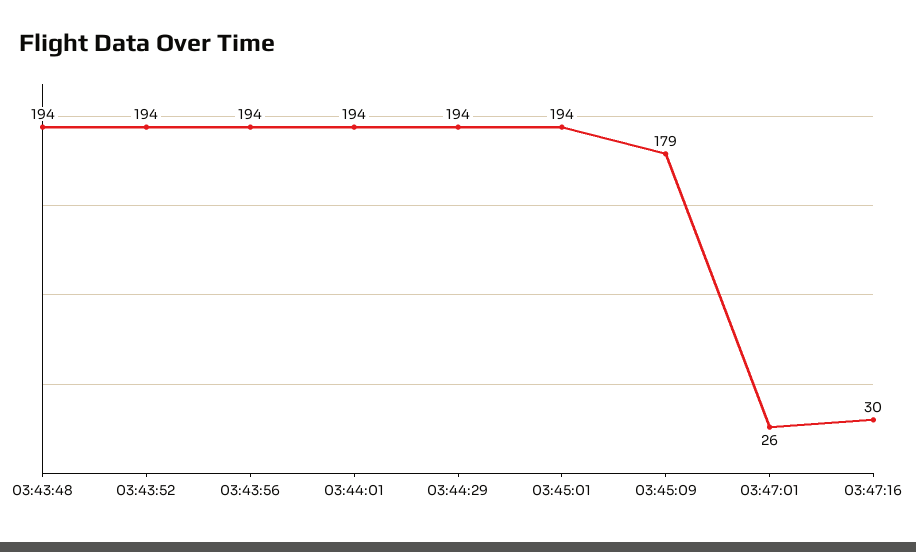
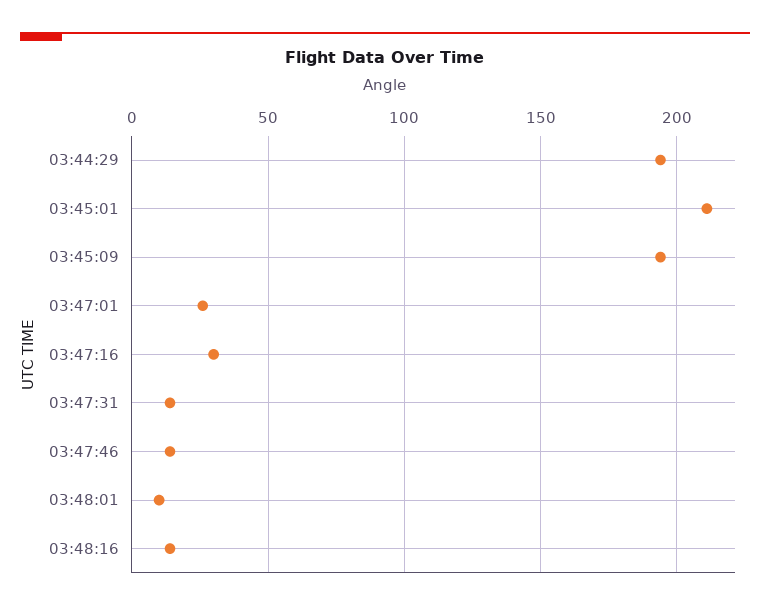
03:43:48: 194 -> none
03:43:52: 194 -> none
03:43:56: 194 -> none
03:44:01: 194 -> none
03:45:01: 194 -> 210
03:45:09: 179 -> 195
03:47:31: none -> 15
03:47:46: none -> 15
03:48:01: none -> 10
03:48:16: none -> 15

